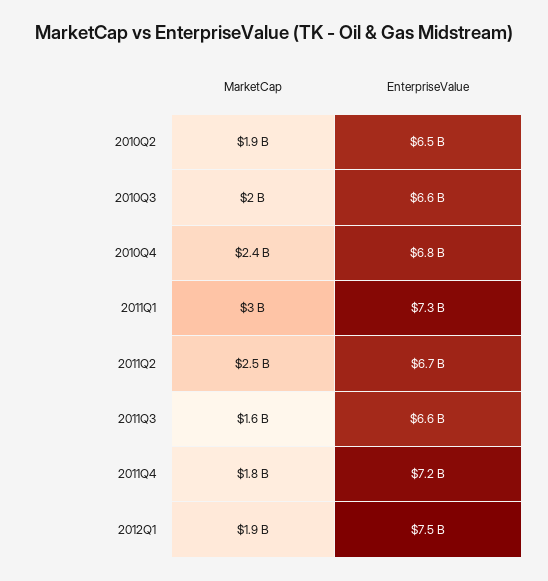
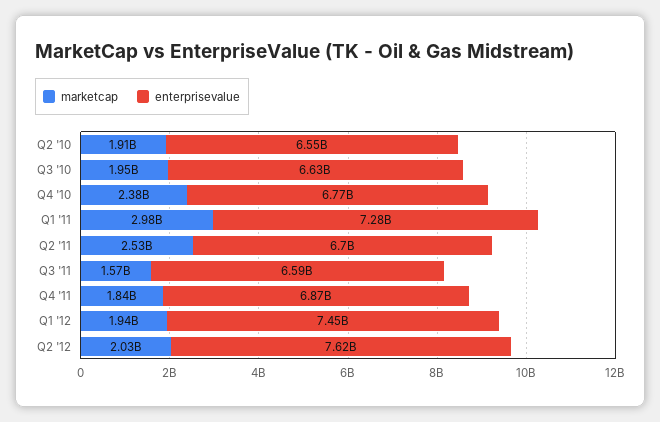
EnterpriseValue, 2011Q4: 7200000000 -> 6870000000
MarketCap, Q2 '12: none -> 2030000000
EnterpriseValue, Q2 '12: none -> 7620000000

